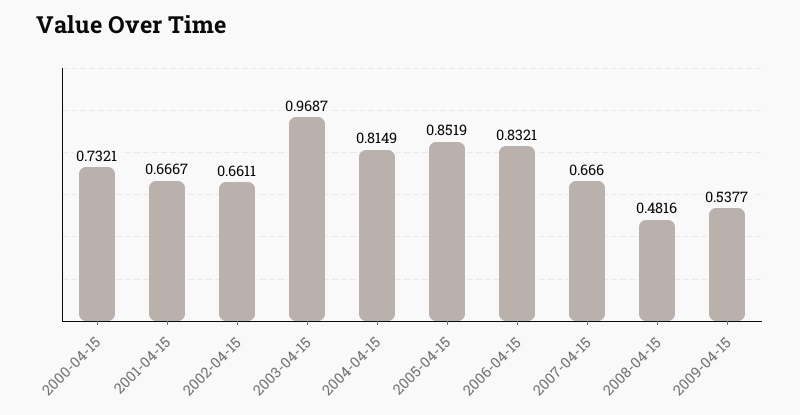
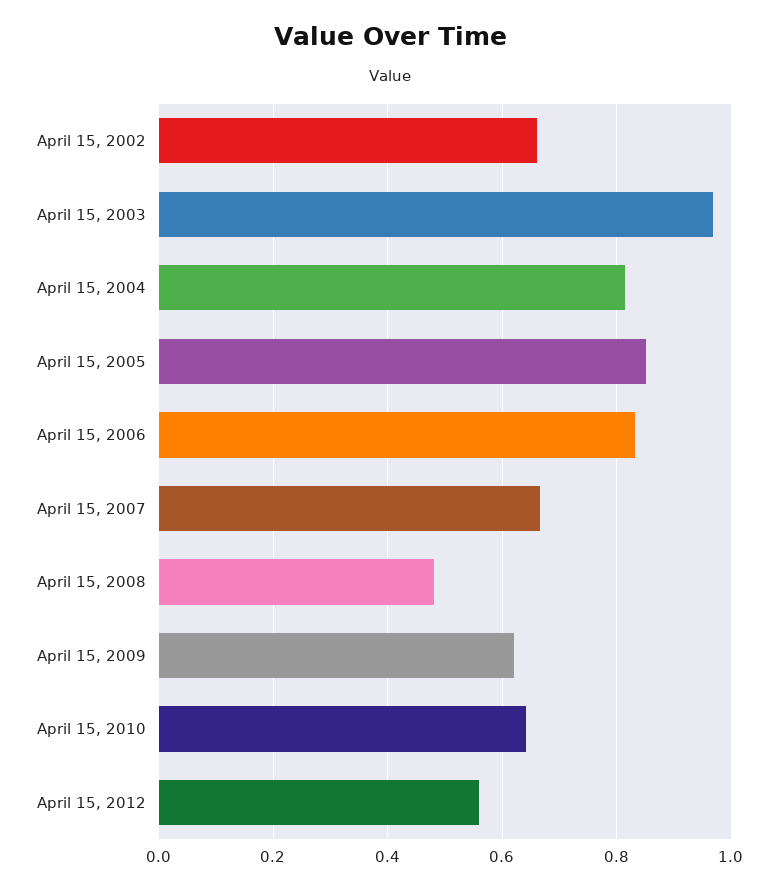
2000-04-15: 0.7321 -> none
2001-04-15: 0.6667 -> none
2009-04-15: 0.5377 -> 0.62
April 15, 2010: none -> 0.64
April 15, 2012: none -> 0.56

